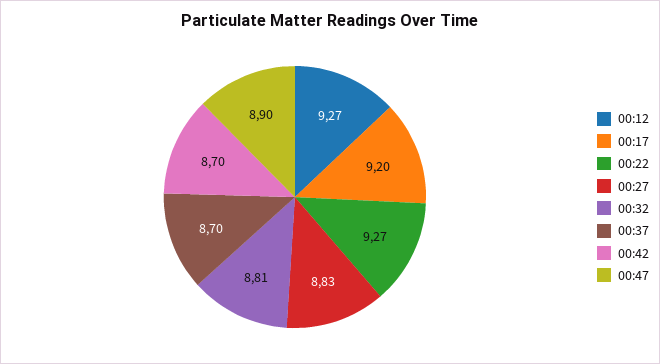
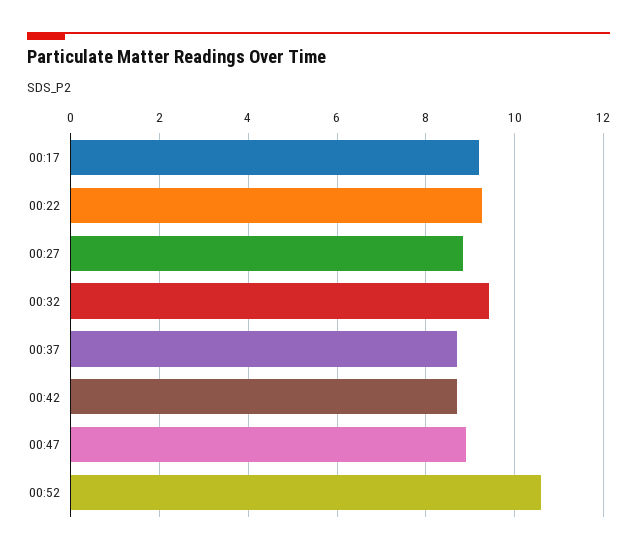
00:12: 9.27 -> none
00:32: 8.81 -> 9.4
00:52: none -> 10.6

